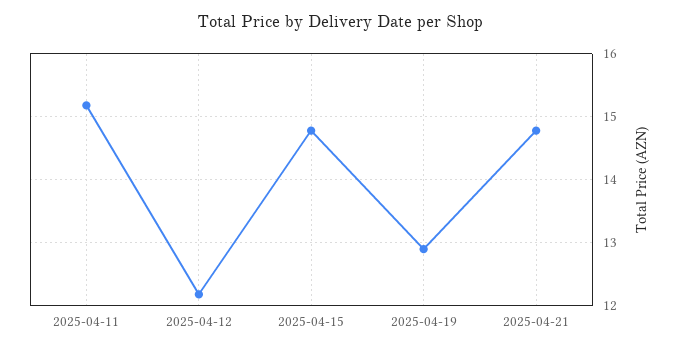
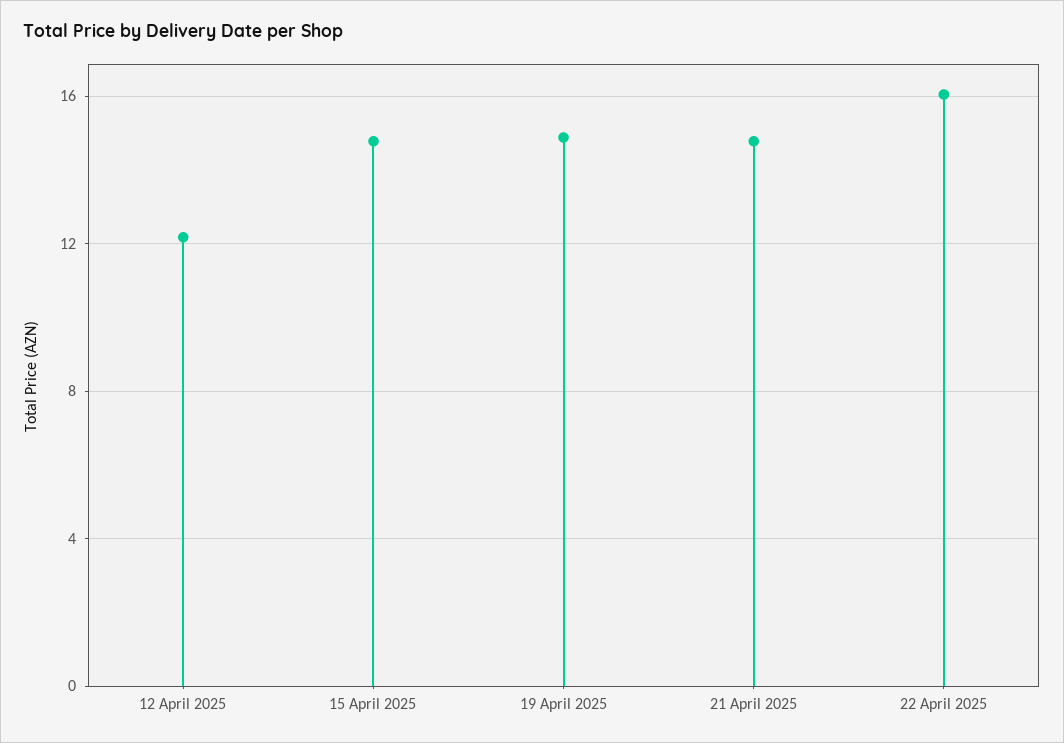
2025-04-11: 15.2 -> none
2025-04-19: 12.9 -> 15
22 April 2025: none -> 16

